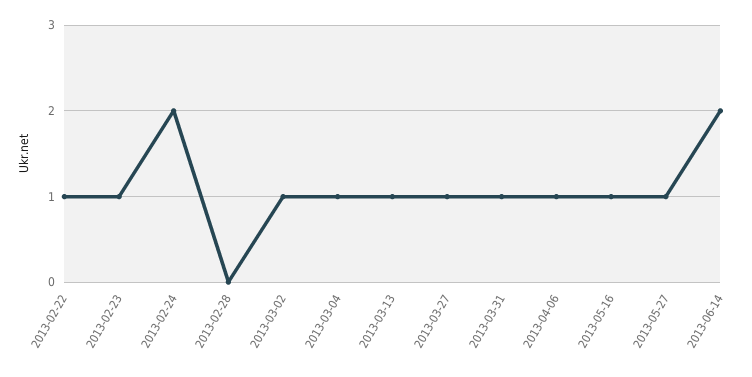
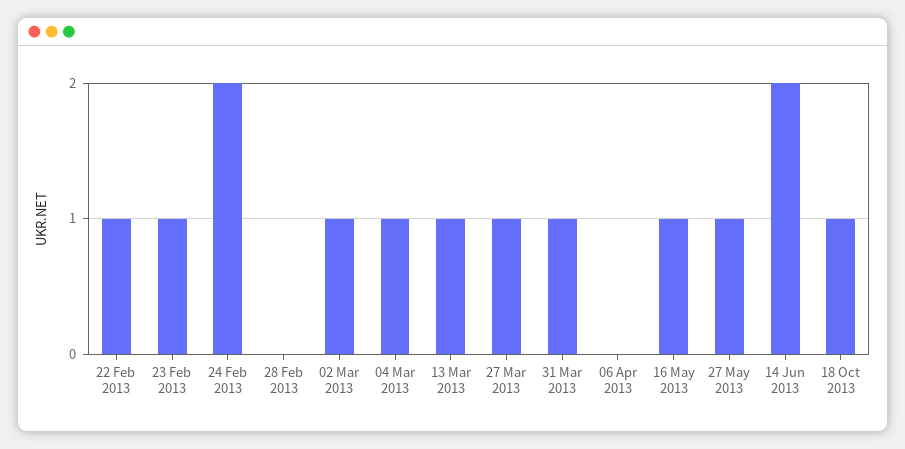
2013-04-06: 1 -> 0
18 Oct 2013: none -> 1

